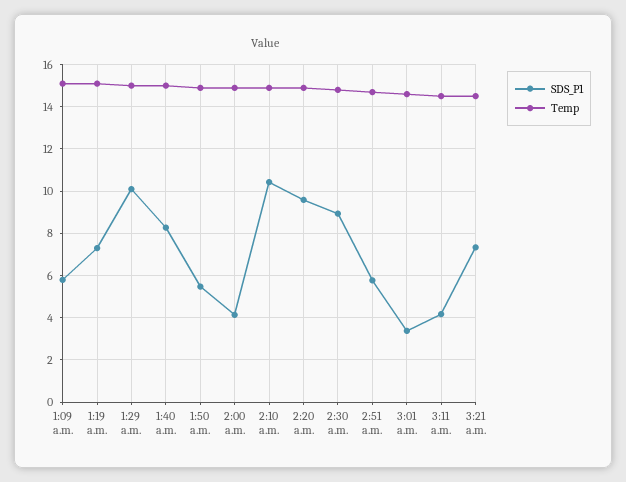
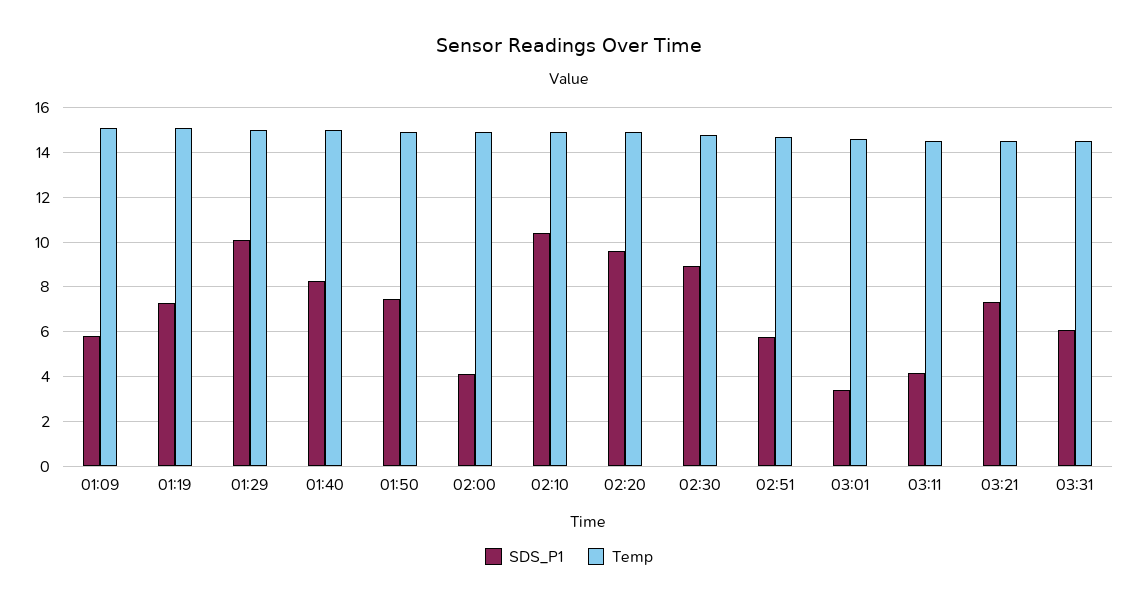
SDS_P1, 1:50 a.m.: 5.5 -> 7.5
SDS_P1, 03:31: none -> 6
Temp, 03:31: none -> 14.5

